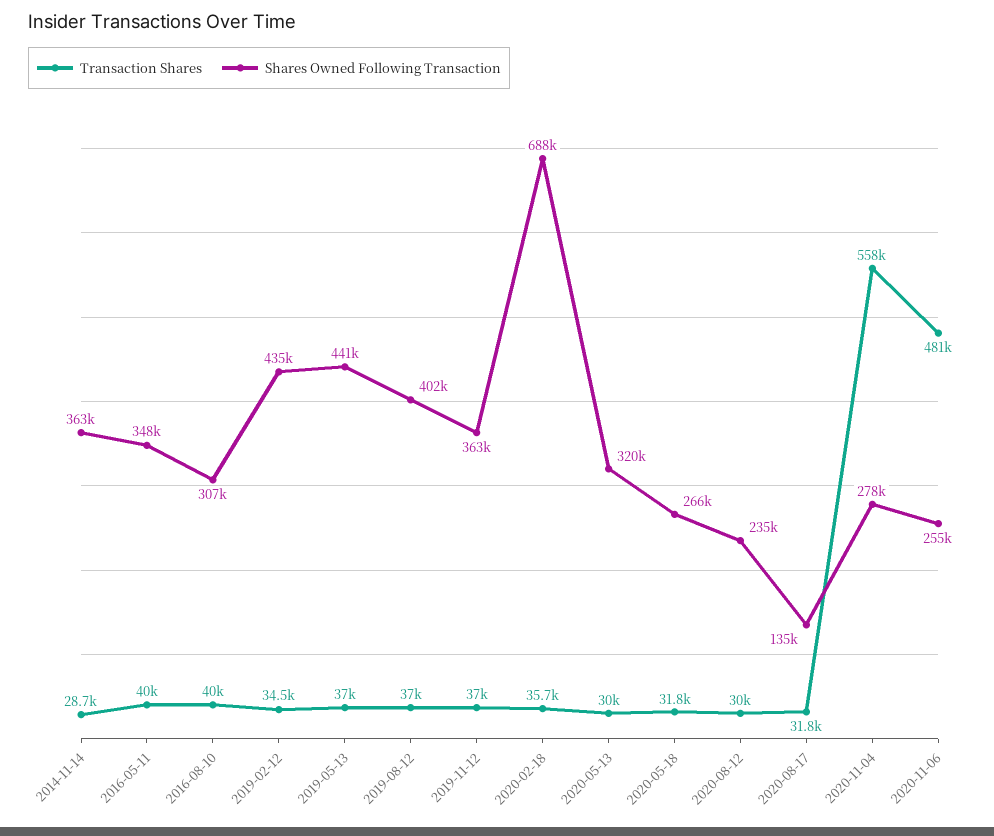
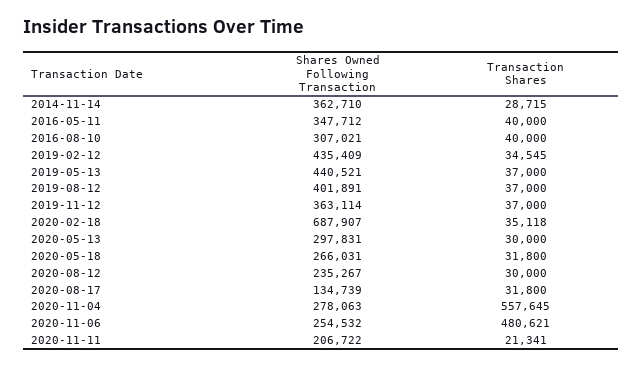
Transaction Shares, 2020-02-18: 35700 -> 35118
Shares Owned Following Transaction, 2020-05-13: 320000 -> 297831
Shares Owned Following Transaction, 2020-11-11: none -> 206722
Transaction Shares, 2020-11-11: none -> 21341

